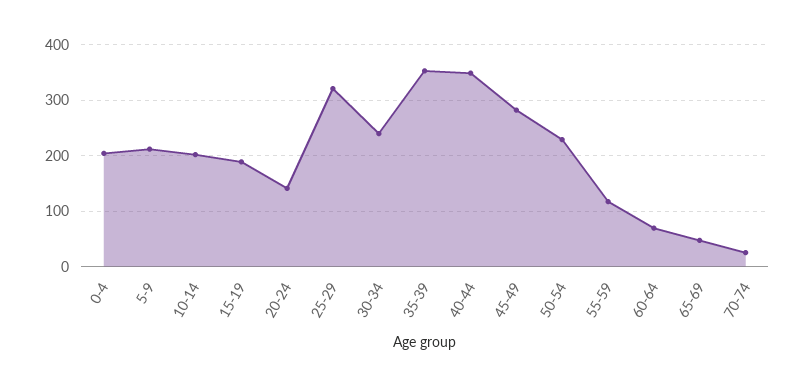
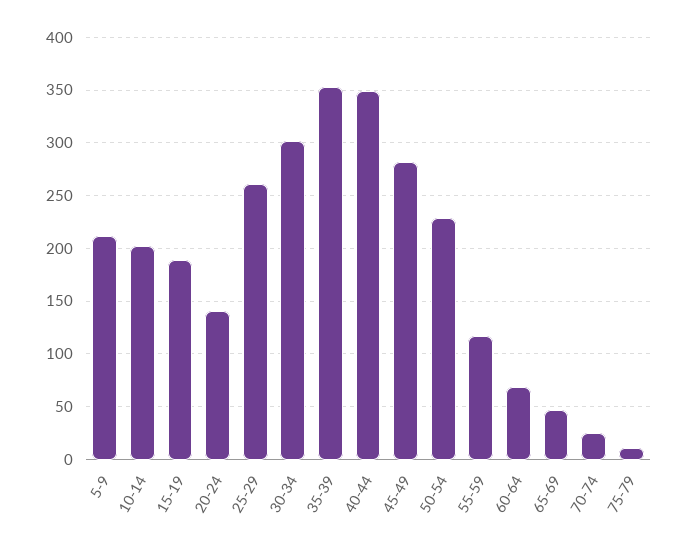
0-4: 200 -> none
25-29: 320 -> 260
30-34: 240 -> 300
75-79: none -> 10

